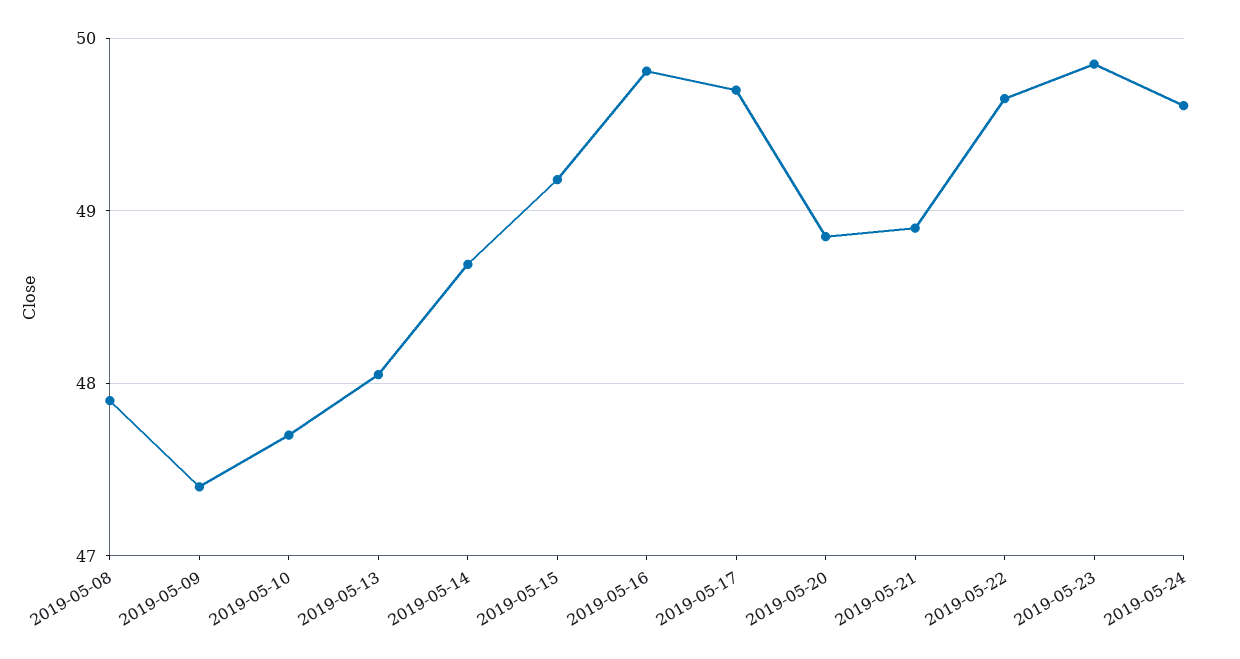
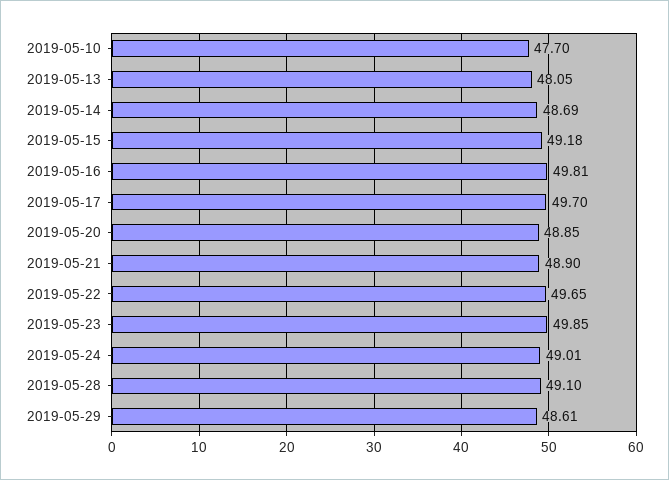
2019-05-08: 47.9 -> none
2019-05-09: 47.4 -> none
2019-05-24: 49.6 -> 49.01
2019-05-28: none -> 49.1
2019-05-29: none -> 48.61

